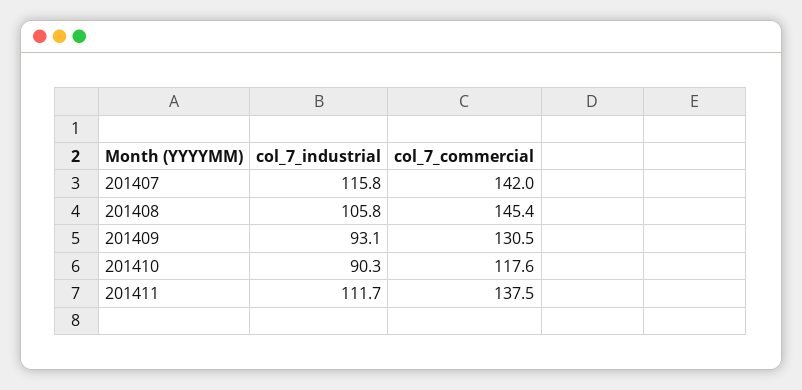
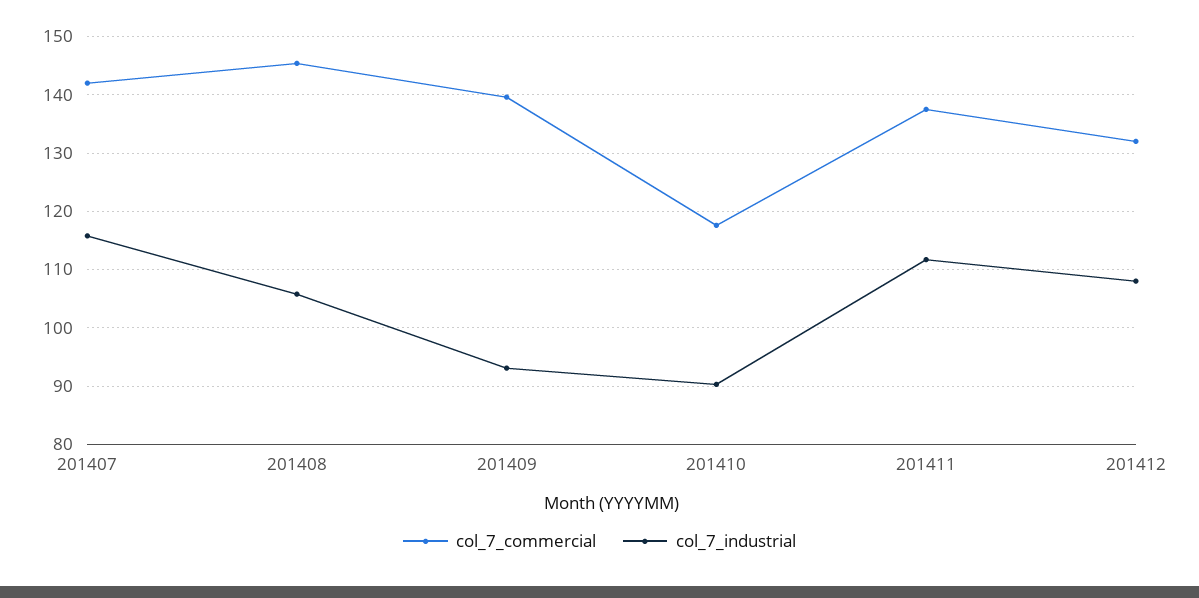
col_7_commercial, 201409: 130.5 -> 140
col_7_commercial, 201412: none -> 132
col_7_industrial, 201412: none -> 108

